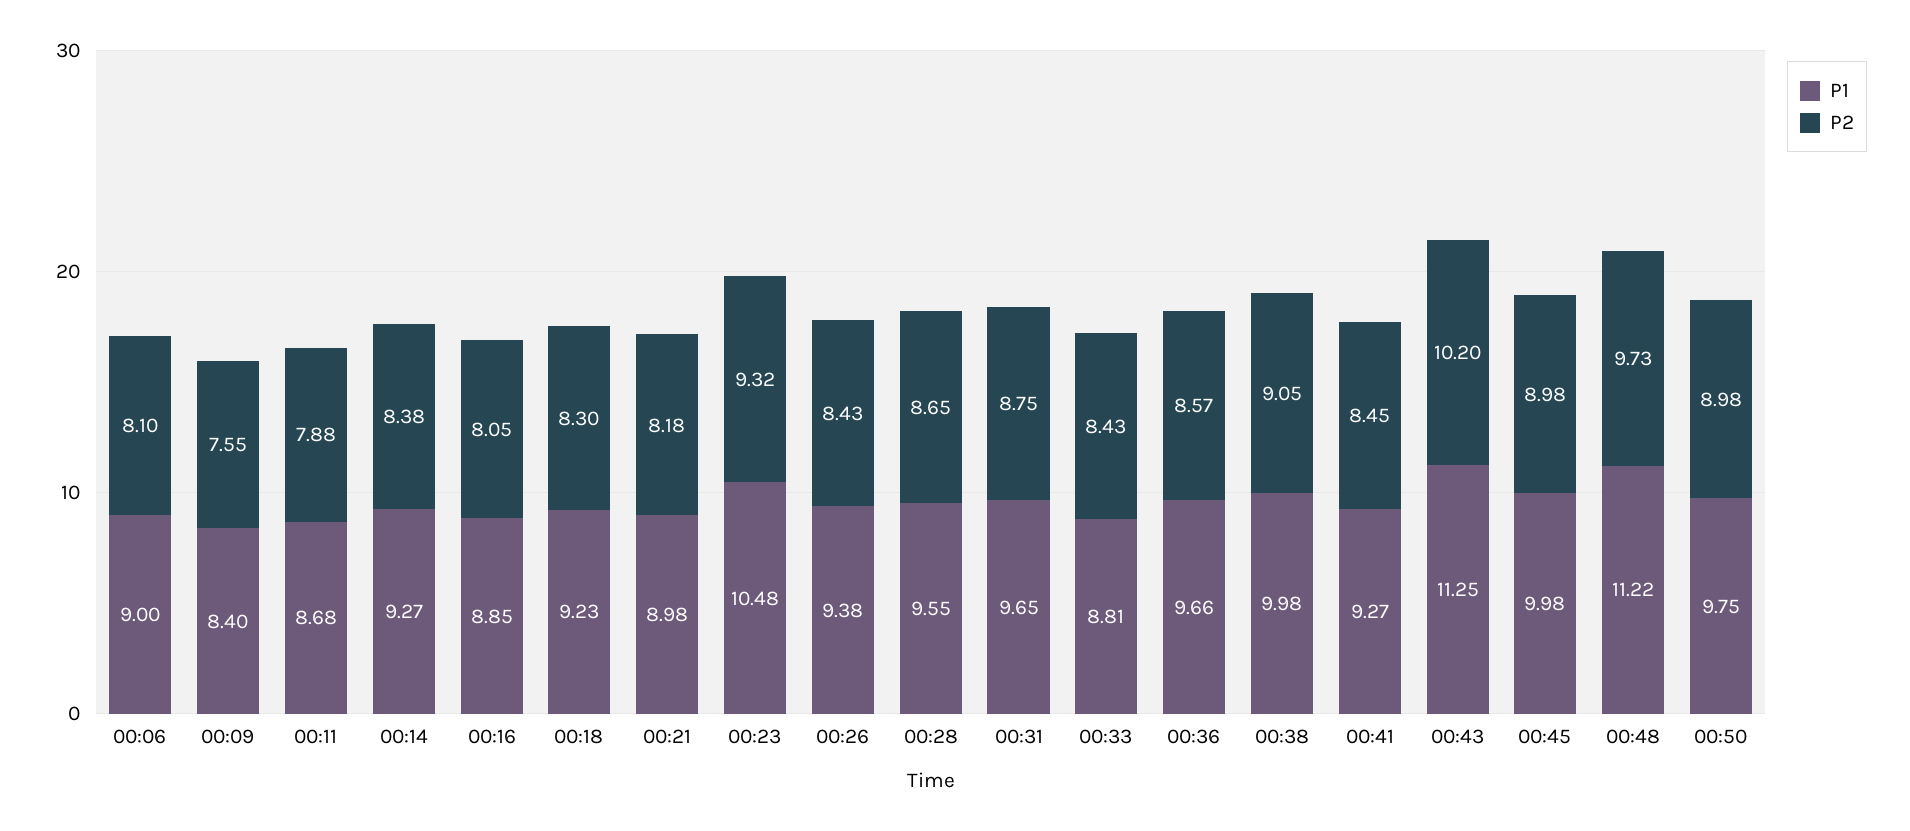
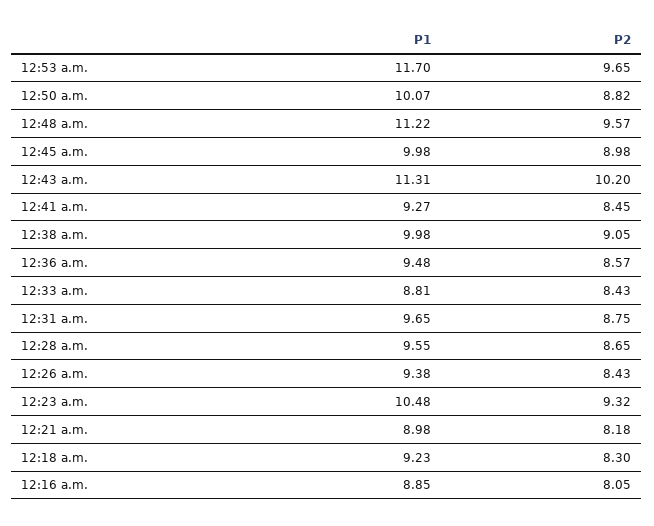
P1, 00:06: 9 -> none
P2, 00:06: 8.1 -> none
P1, 00:09: 8.4 -> none
P2, 00:09: 7.55 -> none
P1, 00:11: 8.68 -> none
P2, 00:11: 7.88 -> none
P1, 00:14: 9.27 -> none
P2, 00:14: 8.38 -> none
P1, 00:36: 9.66 -> 9.48
P1, 00:43: 11.25 -> 11.31
P2, 00:48: 9.73 -> 9.57
P1, 00:50: 9.75 -> 10.07
P2, 00:50: 8.98 -> 8.82
P1, 12:53 a.m.: none -> 11.7
P2, 12:53 a.m.: none -> 9.65

